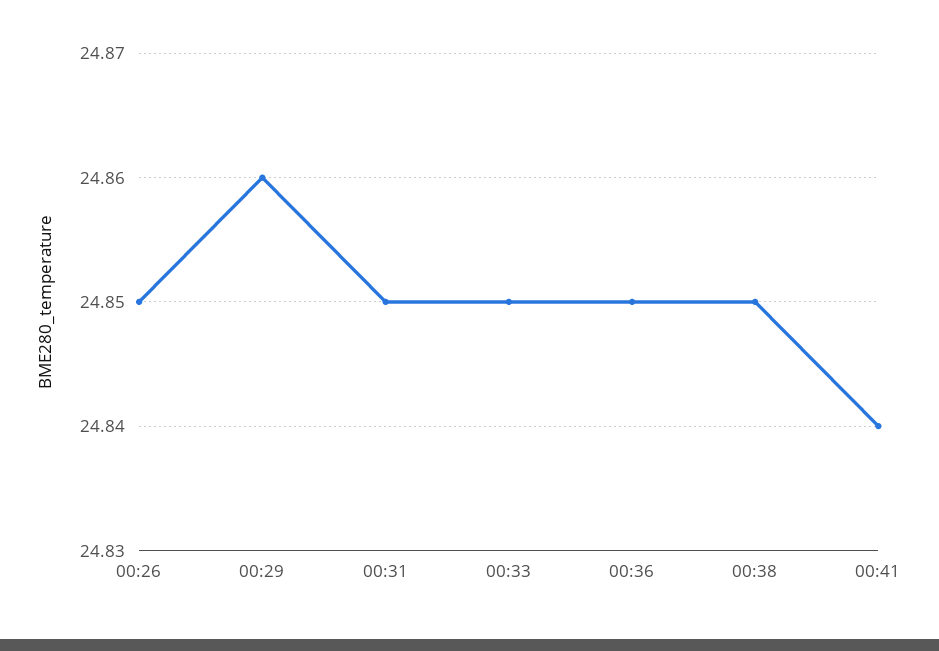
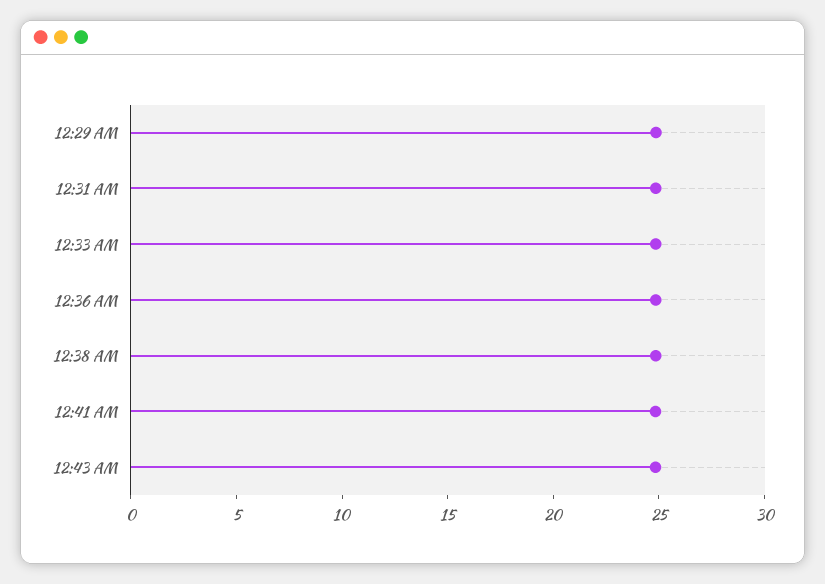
00:26: 24.85 -> none
12:43 AM: none -> 25

